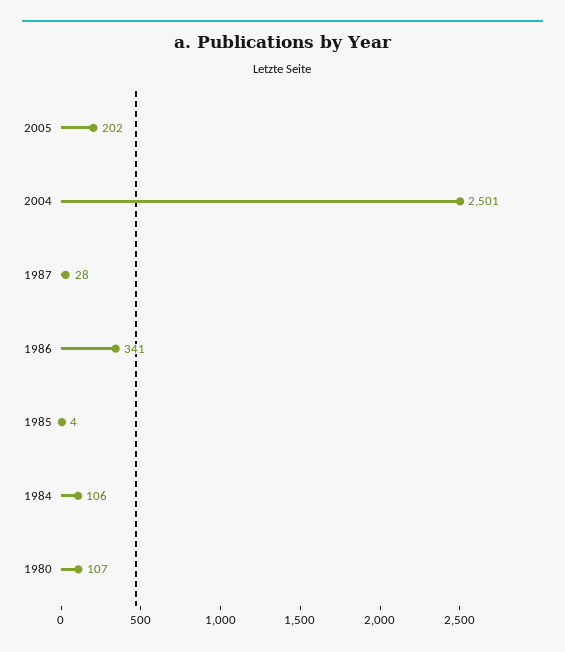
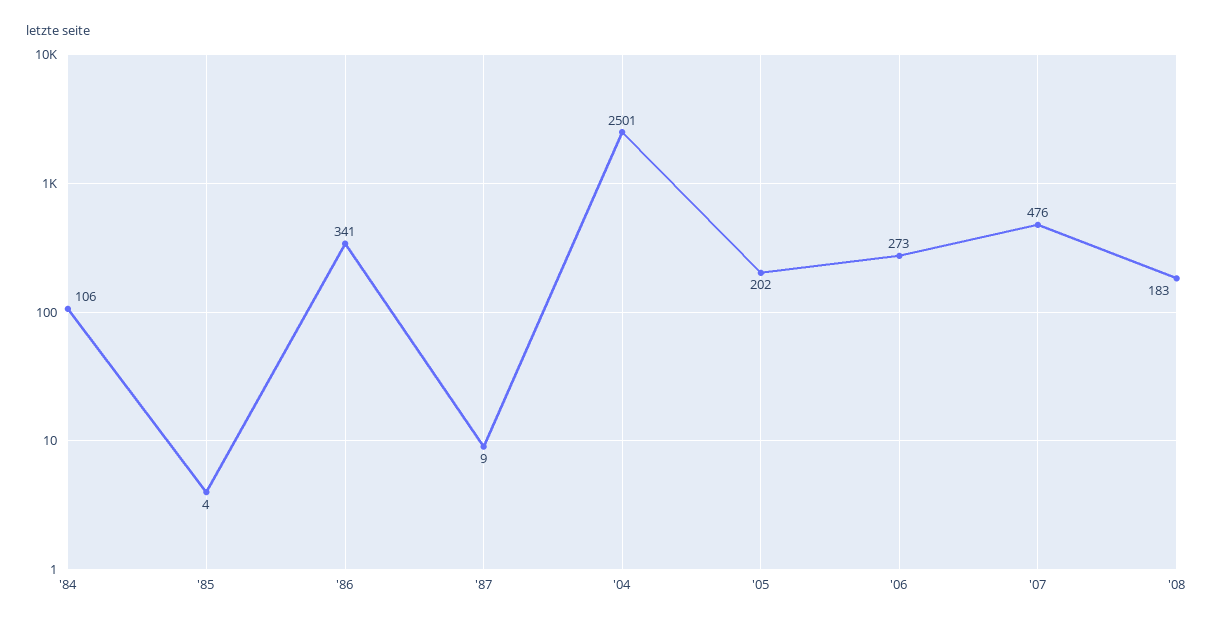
1987: 28 -> 9
1980: 107 -> none
'06: none -> 273
'07: none -> 476
'08: none -> 183

